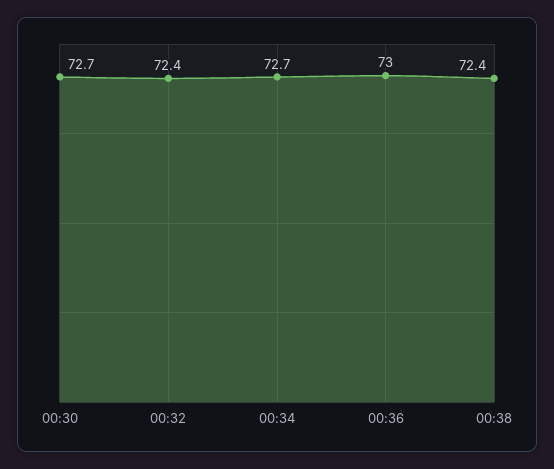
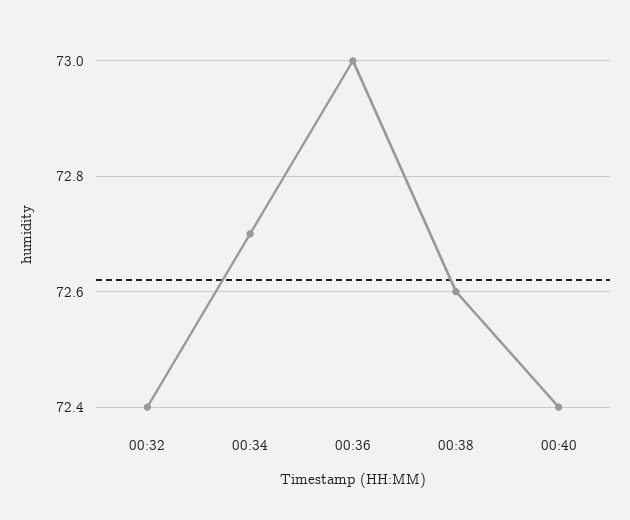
00:30: 72.7 -> none
00:38: 72.4 -> 72.6
00:40: none -> 72.4

